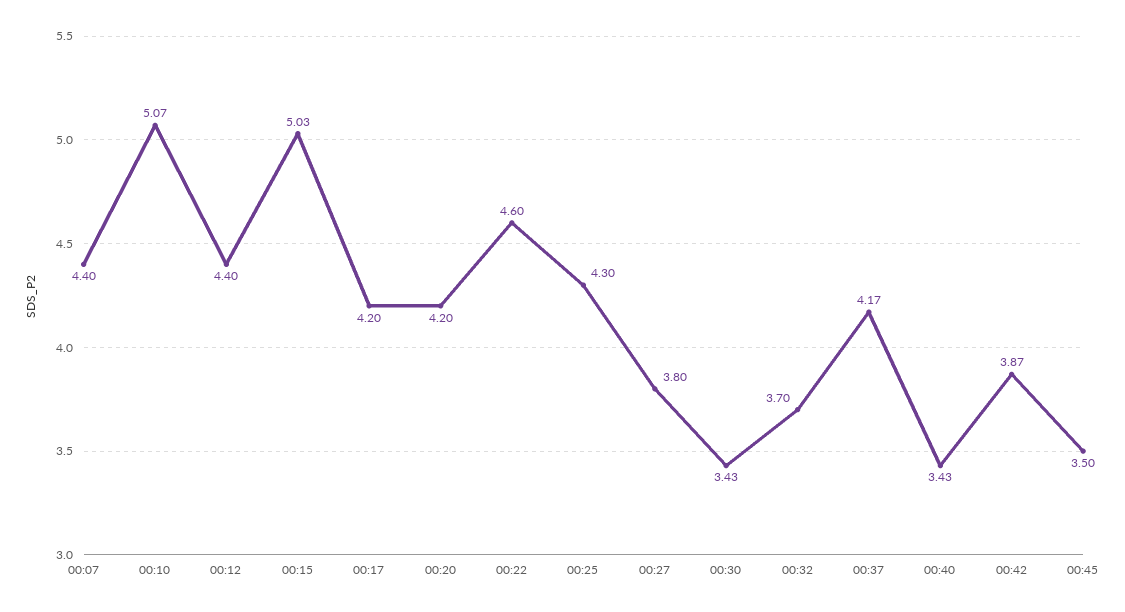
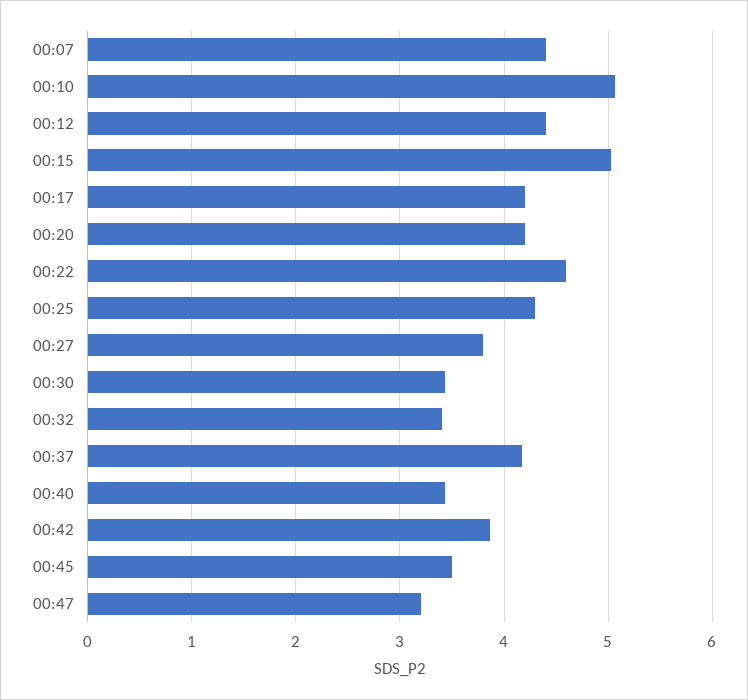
00:32: 3.7 -> 3.4
00:47: none -> 3.2

